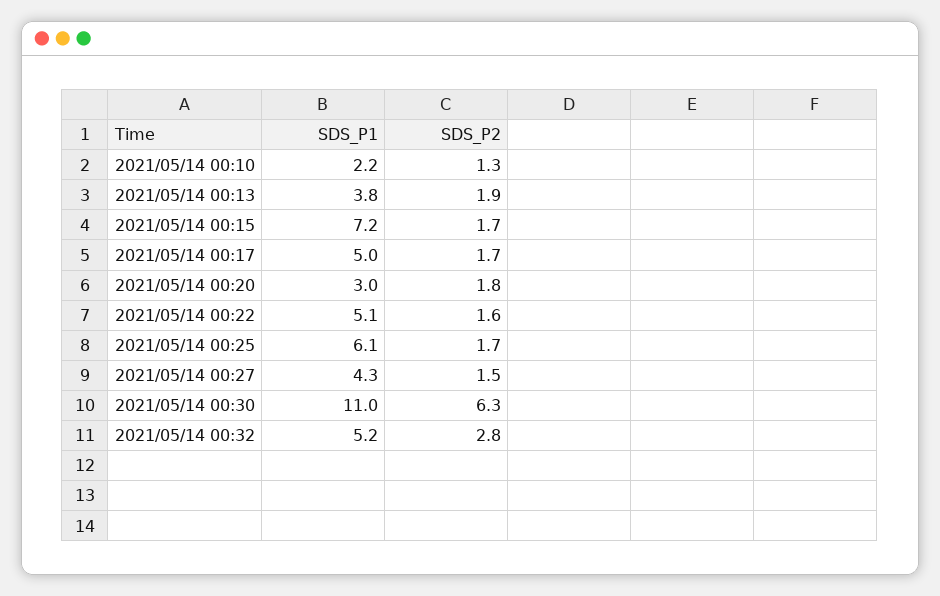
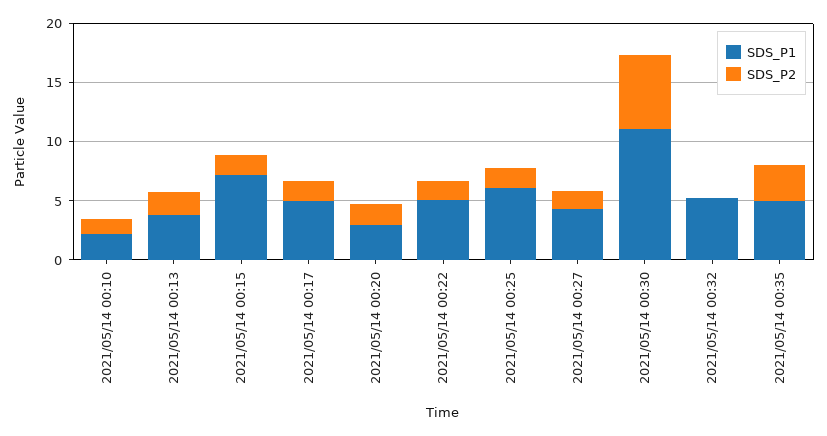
SDS_P2, 2021/05/14 00:32: 2.8 -> 0
SDS_P1, 2021/05/14 00:35: none -> 5
SDS_P2, 2021/05/14 00:35: none -> 3

